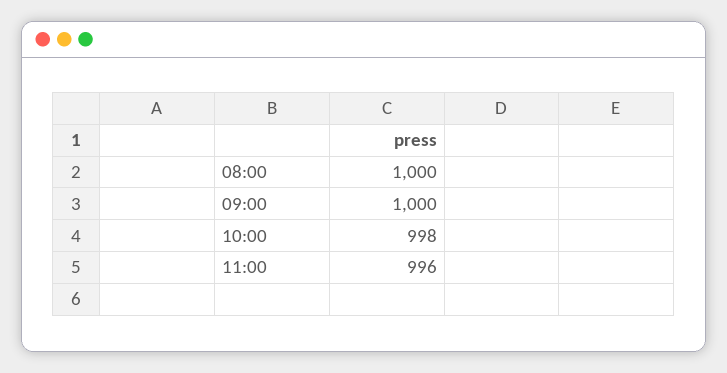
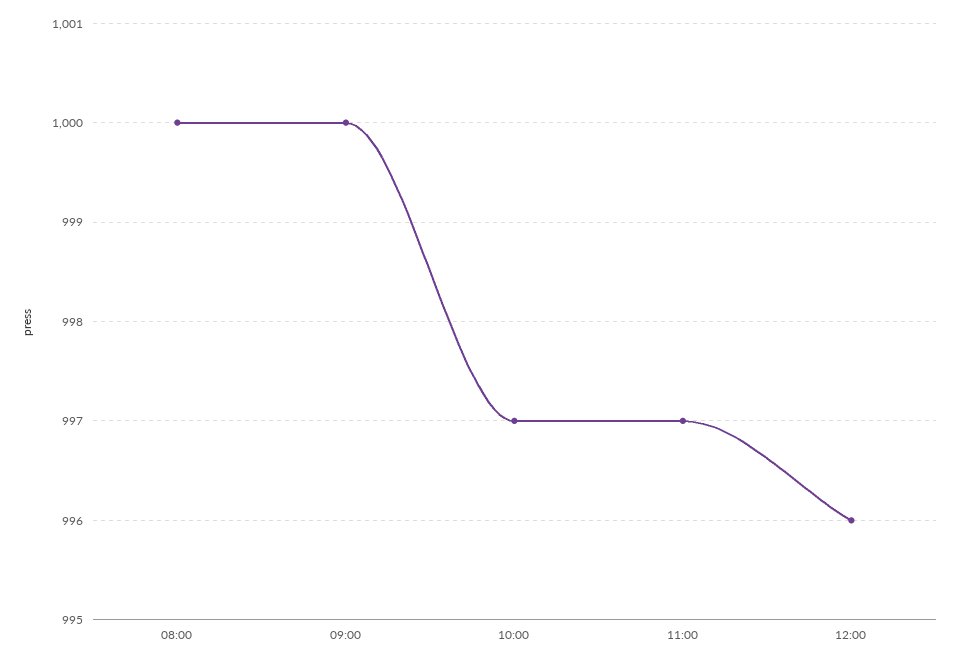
10:00: 998 -> 997
11:00: 996 -> 997
12:00: none -> 996

